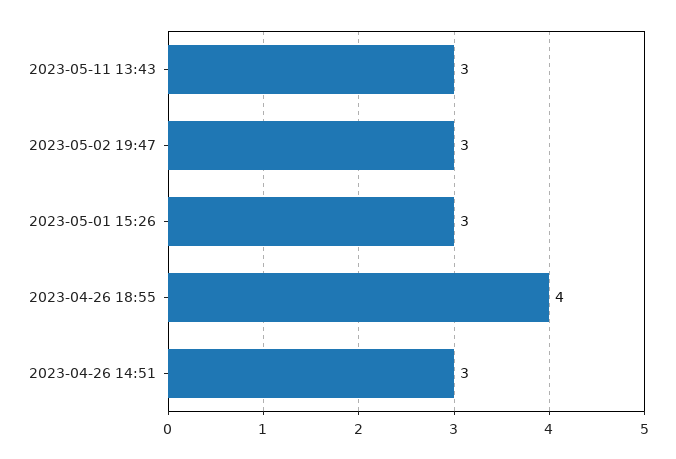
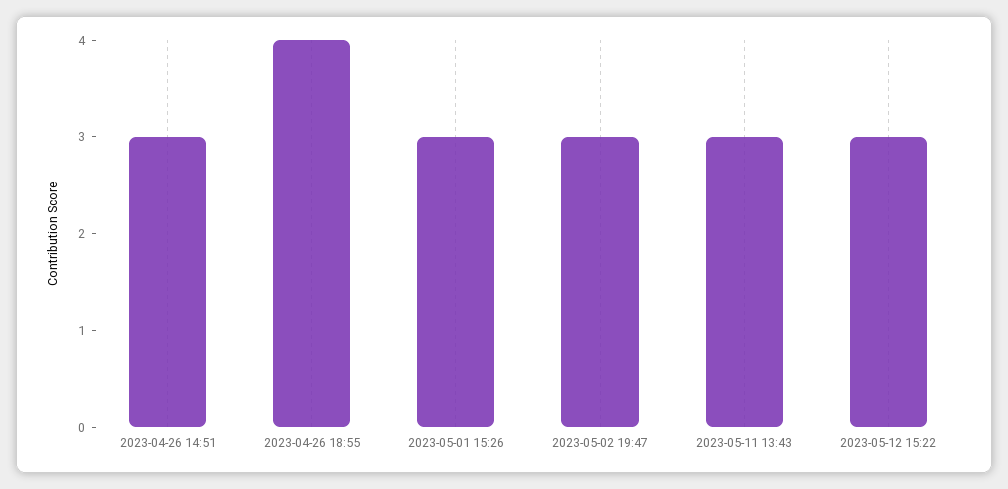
2023-05-12 15:22: none -> 3

